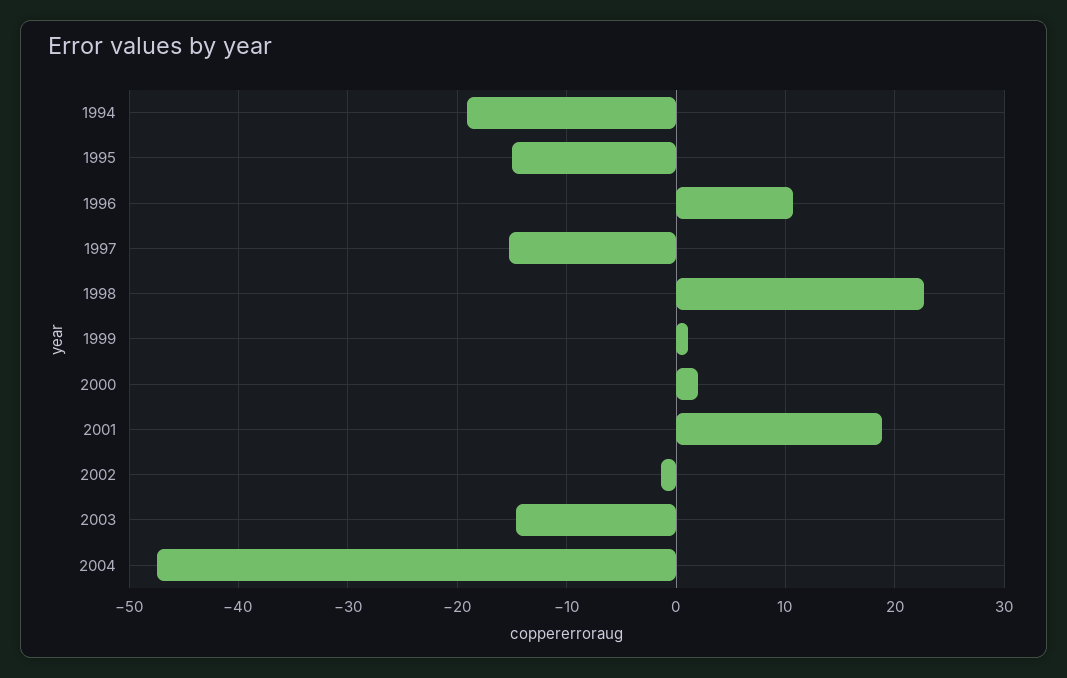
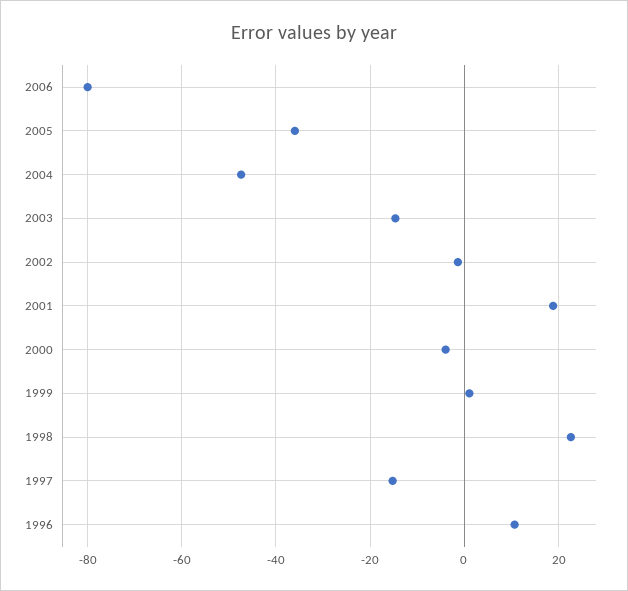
1994: -19 -> none
1995: -15 -> none
2000: 2 -> -4
2006: none -> -80
2005: none -> -36

